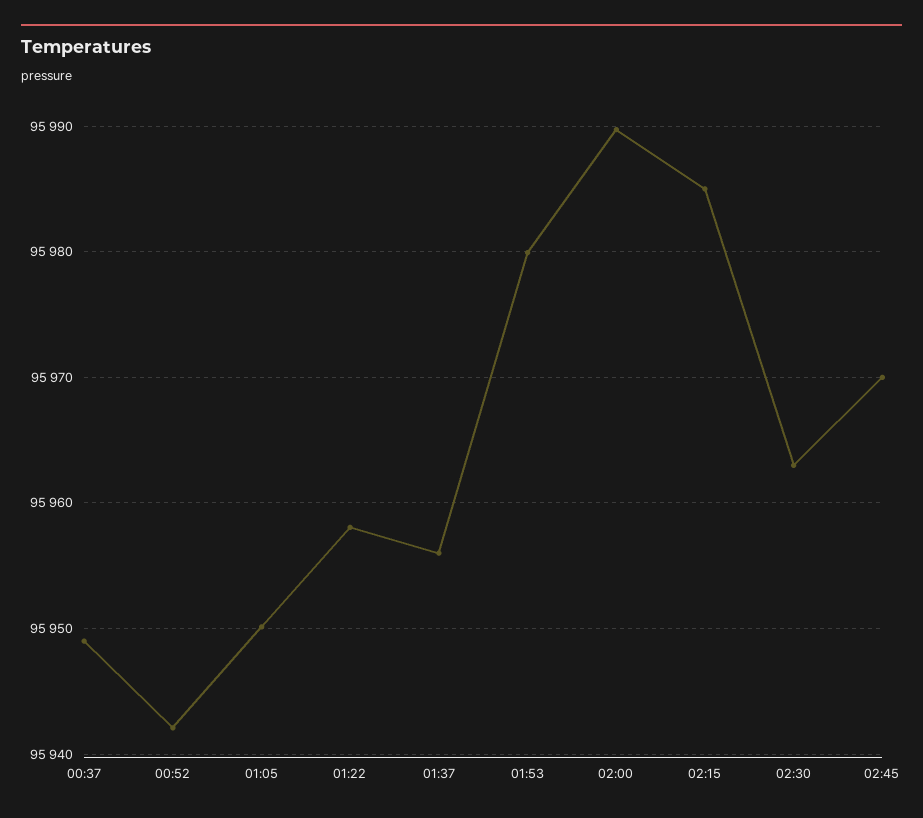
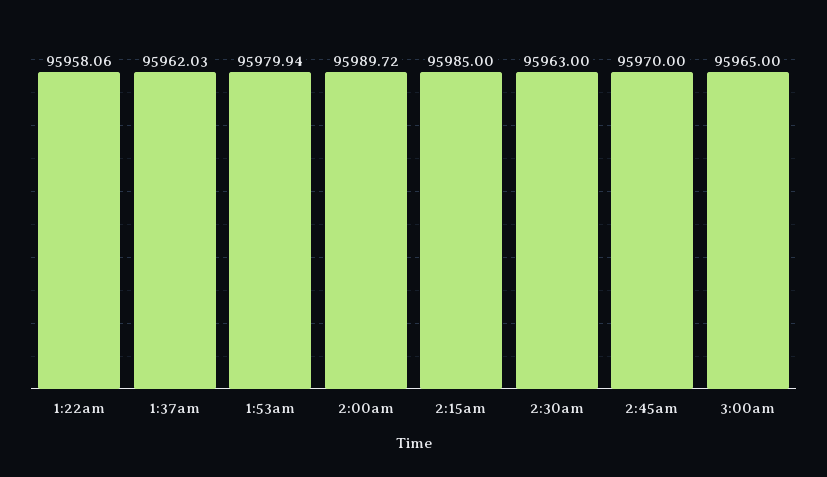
00:37: 95949 -> none
00:52: 95942 -> none
01:05: 95950 -> none
01:37: 95956 -> 95962.03
3:00am: none -> 95965

